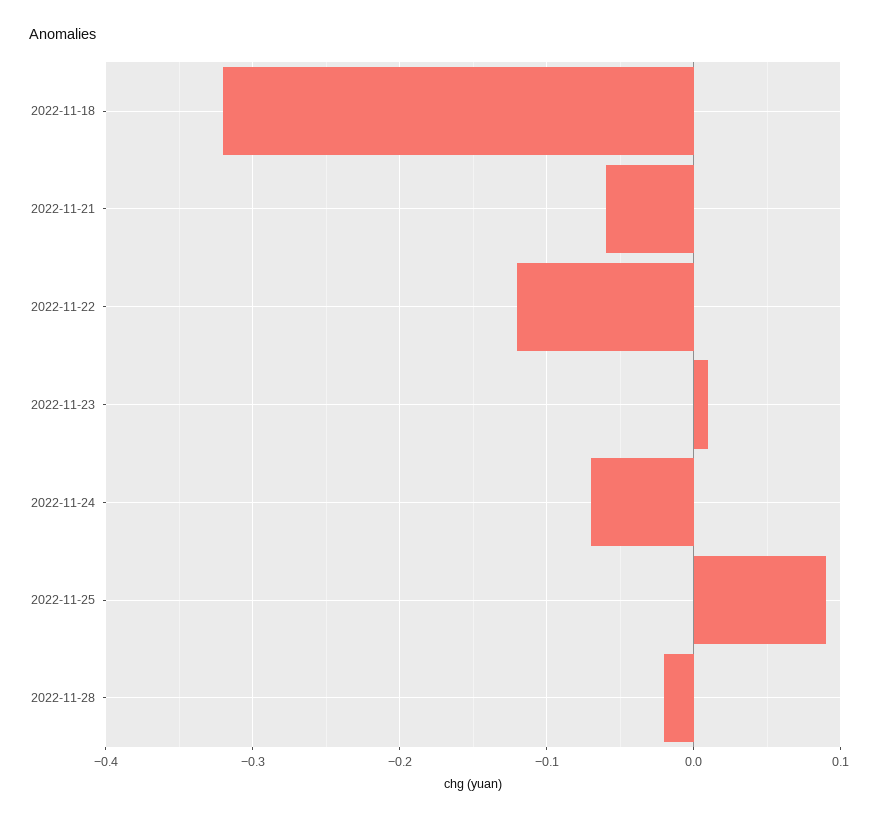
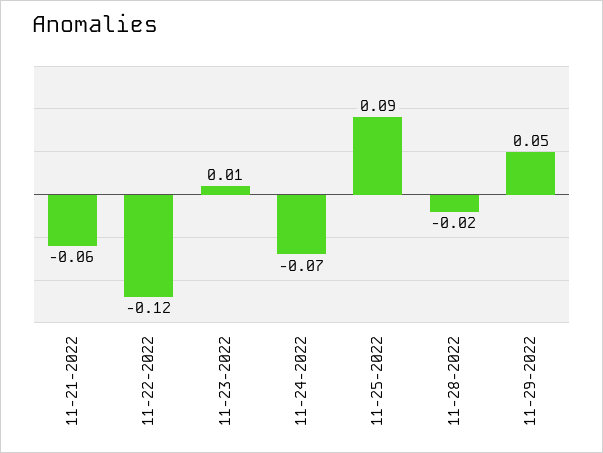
2022-11-18: -0.32 -> none
11-29-2022: none -> 0.05

